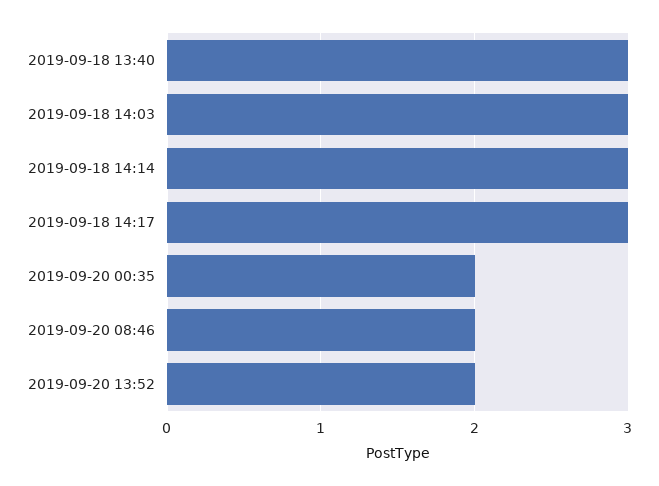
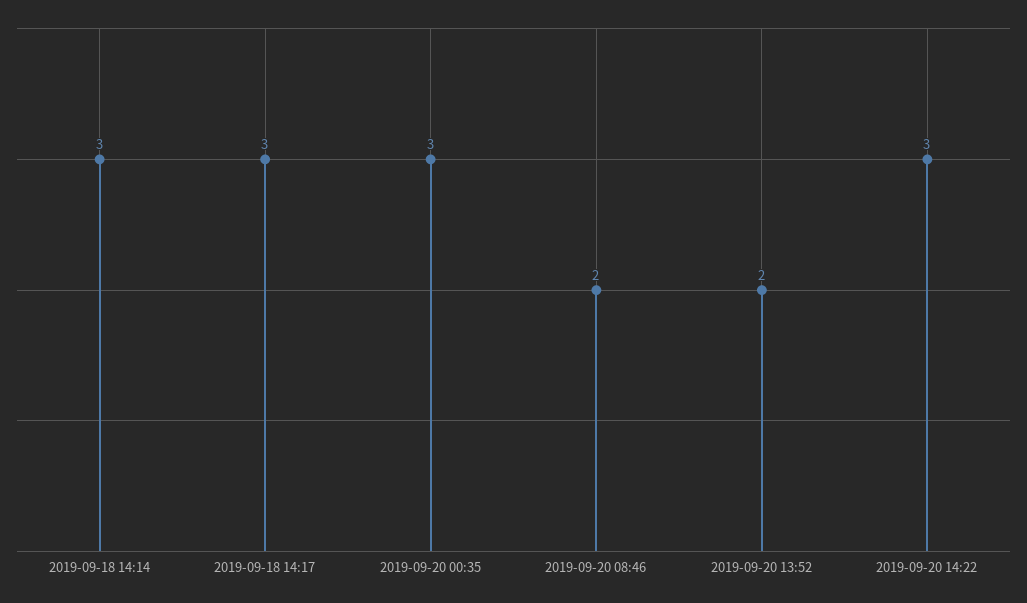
2019-09-18 13:40: 3 -> none
2019-09-18 14:03: 3 -> none
2019-09-20 00:35: 2 -> 3
2019-09-20 14:22: none -> 3

